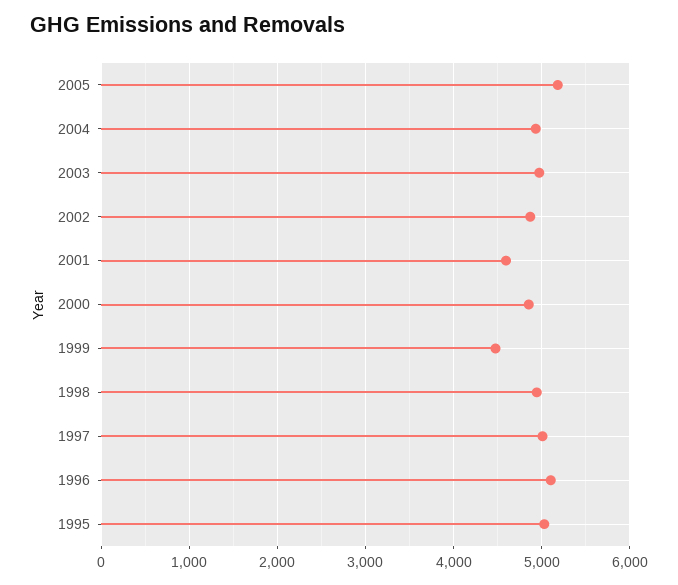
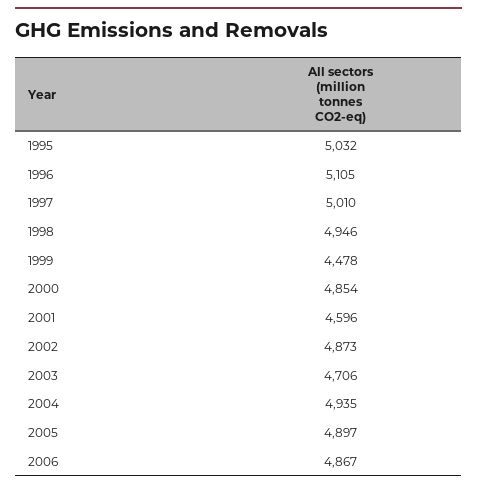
2005: 5200 -> 4897
2003: 5000 -> 4706
2006: none -> 4867

